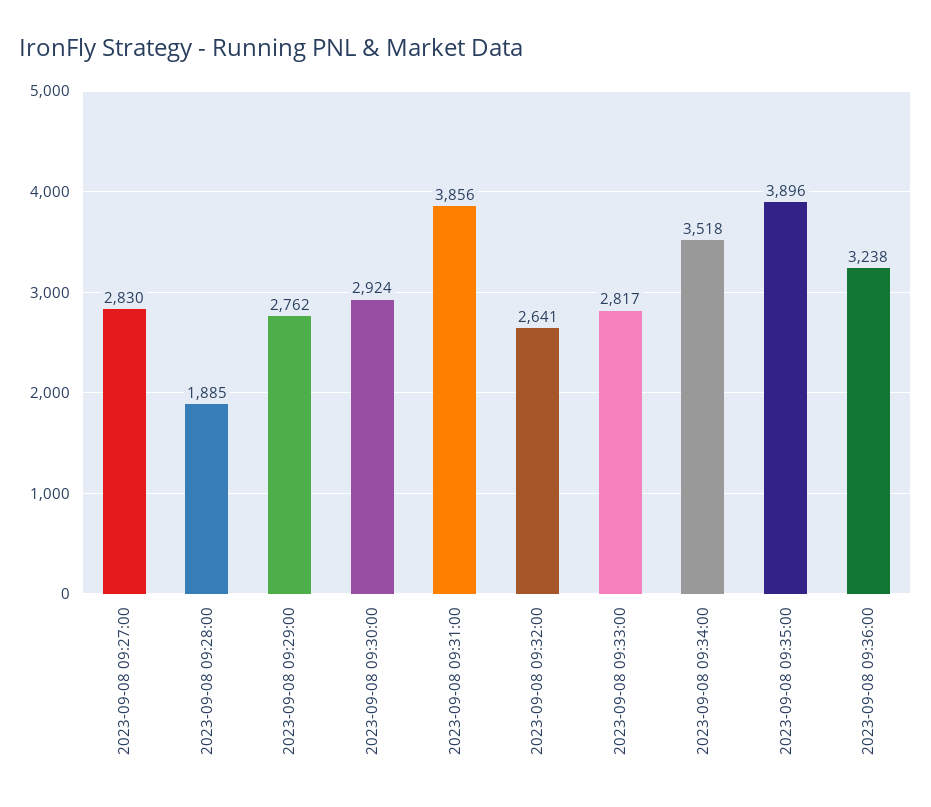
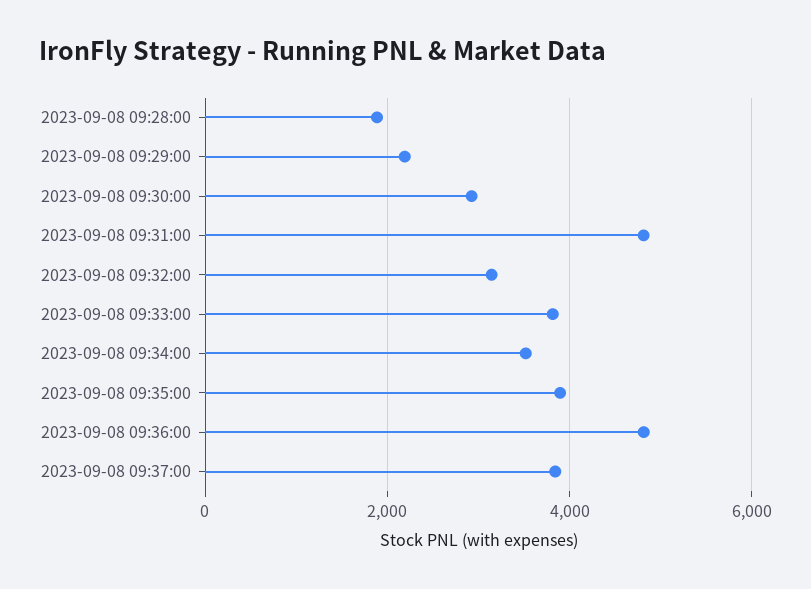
2023-09-08 09:27:00: 2830 -> none
2023-09-08 09:29:00: 2762 -> 2200
2023-09-08 09:31:00: 3856 -> 4800
2023-09-08 09:32:00: 2641 -> 3200
2023-09-08 09:33:00: 2817 -> 3800
2023-09-08 09:36:00: 3238 -> 4800
2023-09-08 09:37:00: none -> 3800

